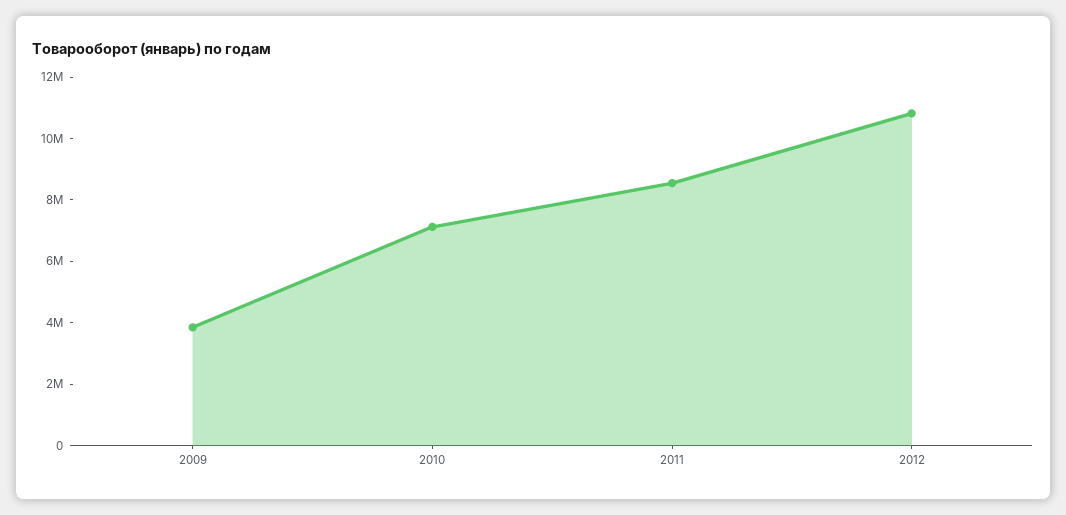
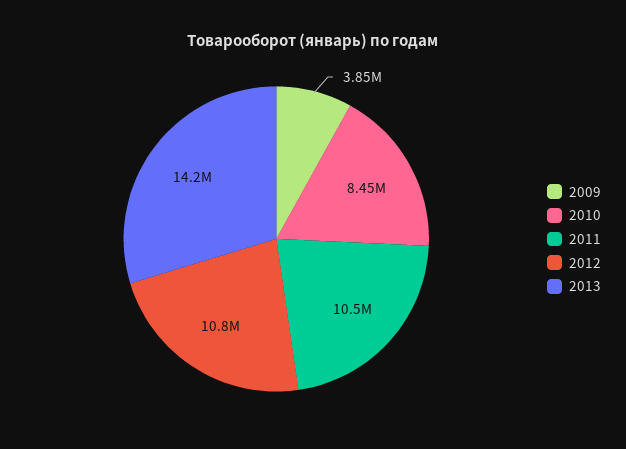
2010: 7000000 -> 8450000
2011: 8500000 -> 10500000
2013: none -> 14200000

